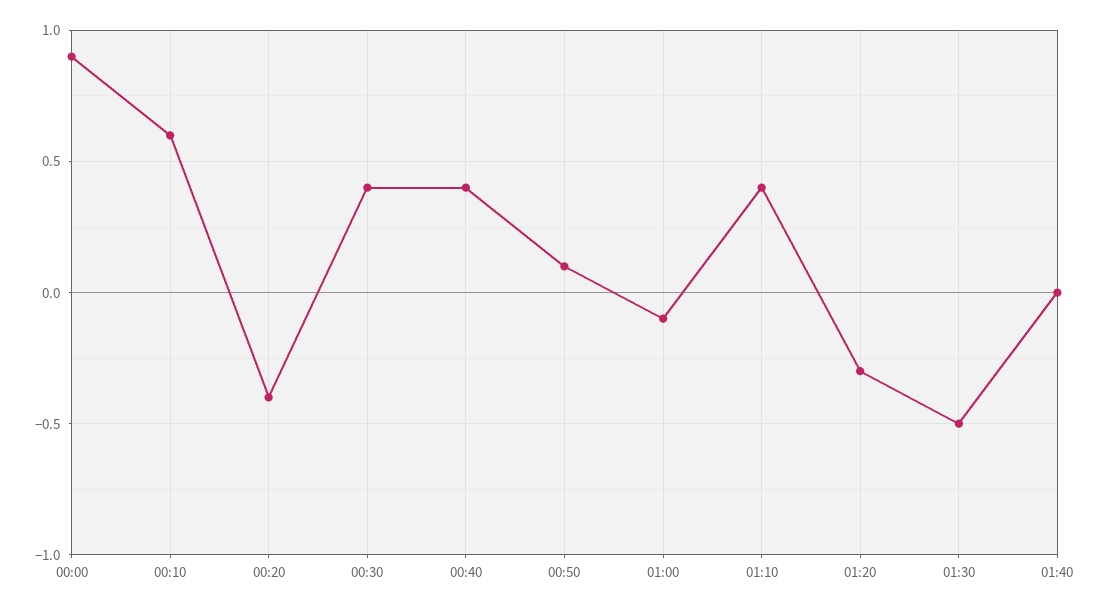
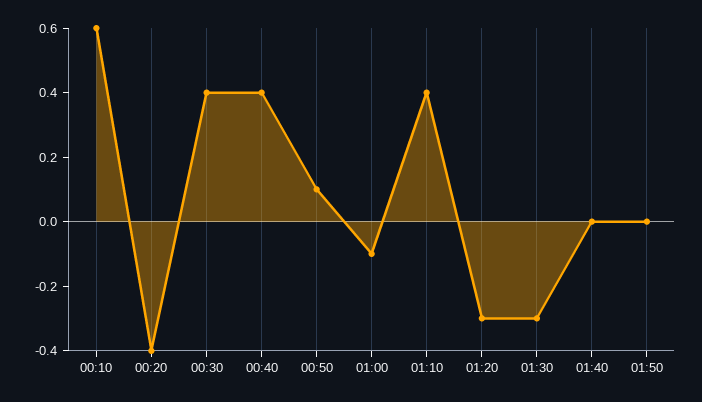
00:00: 0.9 -> none
01:30: -0.5 -> -0.3
01:50: none -> 0

